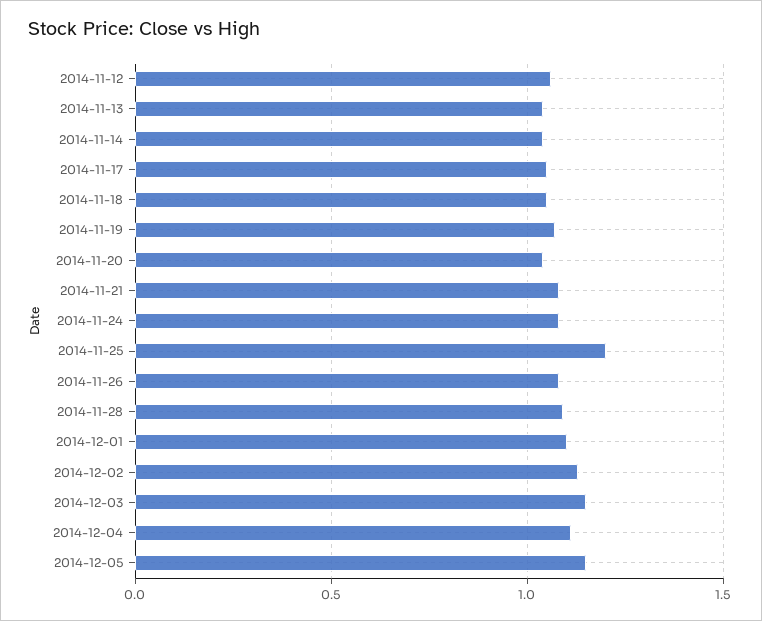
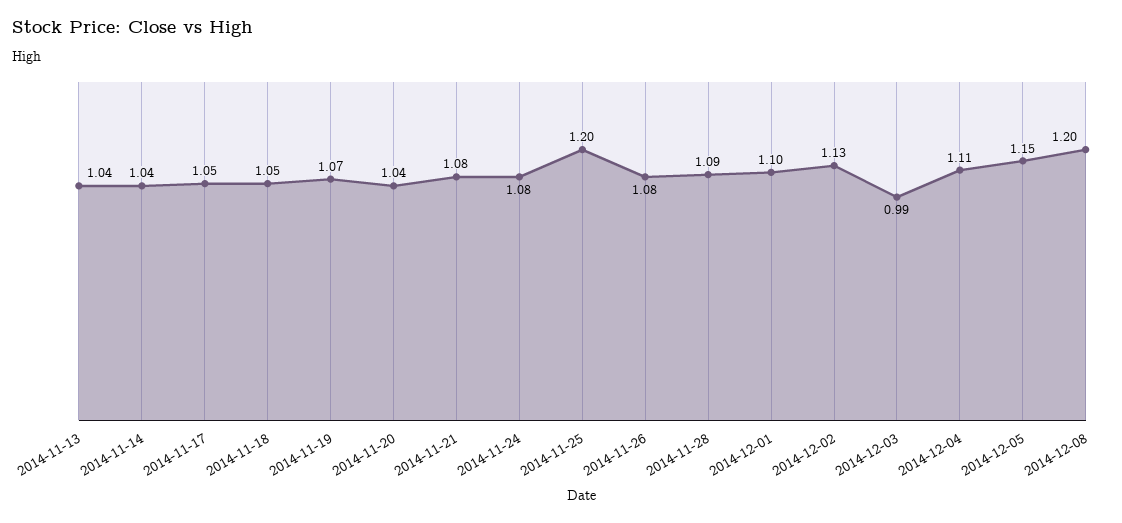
2014-11-12: 1.05 -> none
2014-12-03: 1.15 -> 0.99
2014-12-08: none -> 1.2

